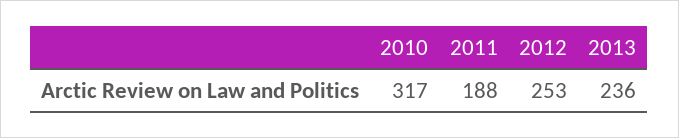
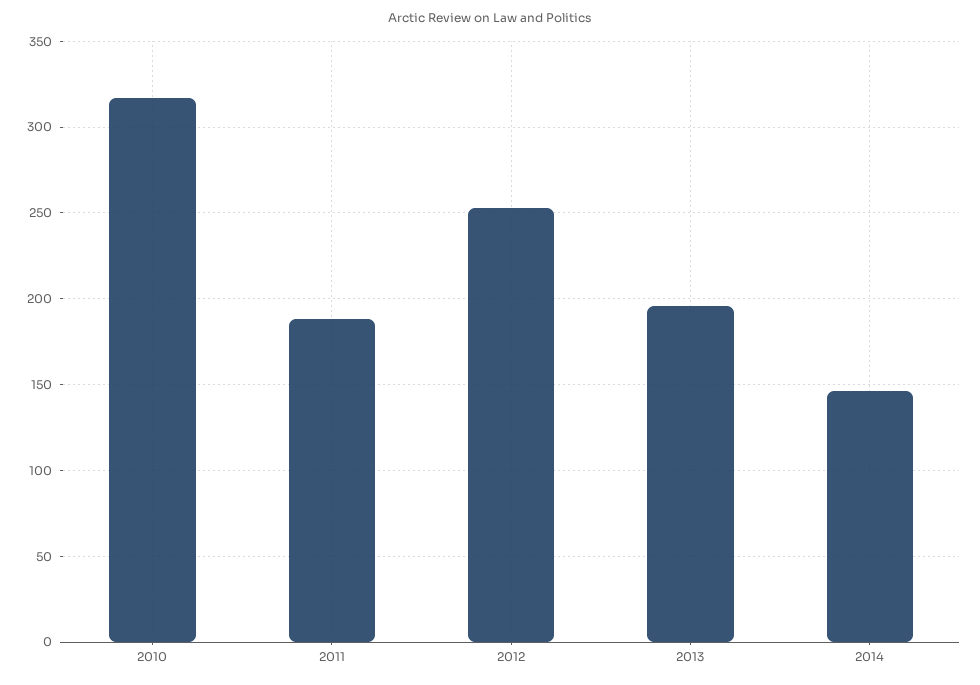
2013: 236 -> 195
2014: none -> 145

